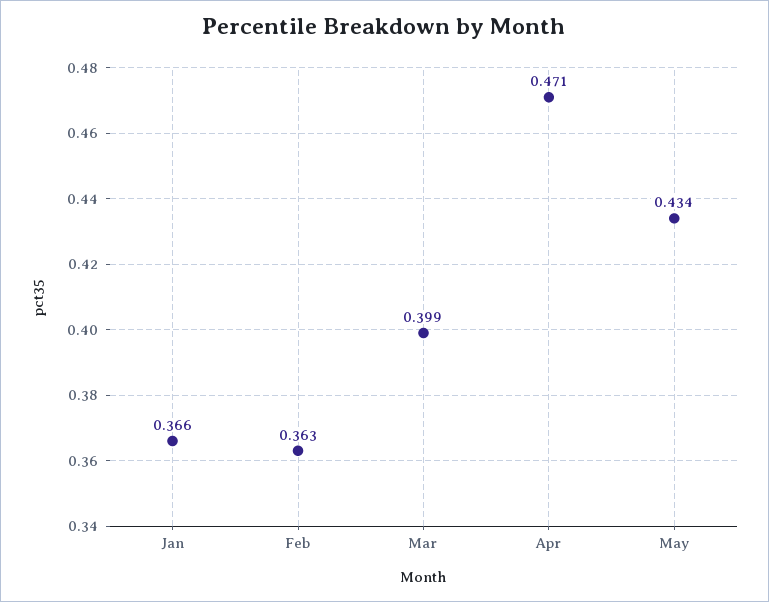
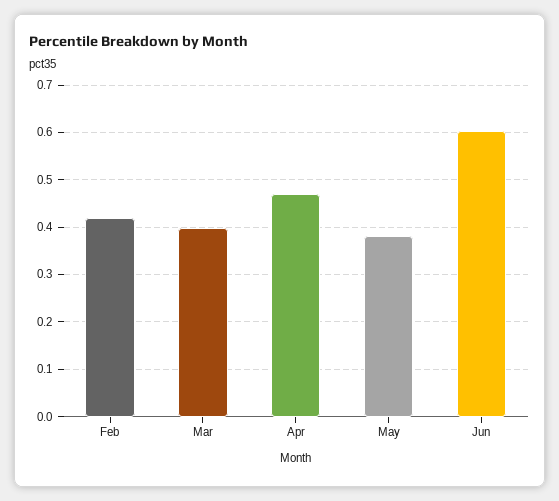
Jan: 0.366 -> none
Feb: 0.363 -> 0.42
May: 0.434 -> 0.38
Jun: none -> 0.6

